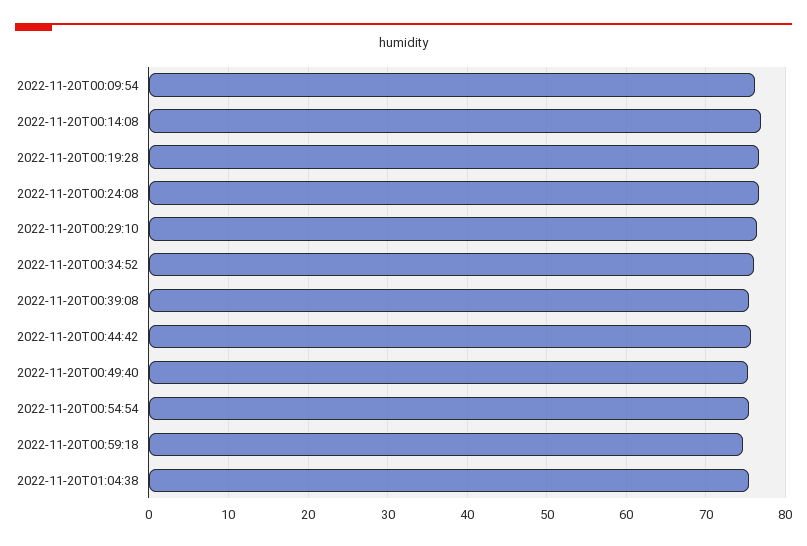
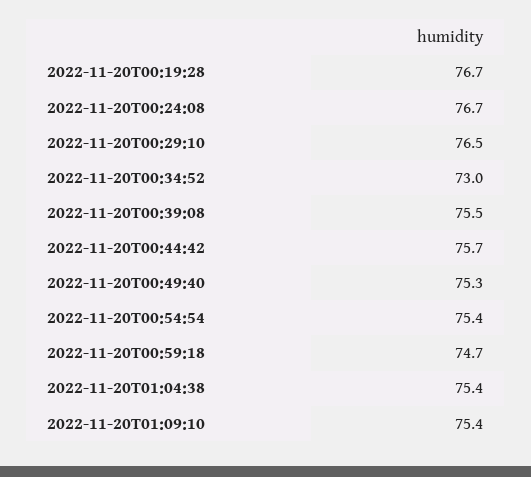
2022-11-20T00:09:54: 76 -> none
2022-11-20T00:14:08: 77 -> none
2022-11-20T00:34:52: 76 -> 73
2022-11-20T01:09:10: none -> 75.4

